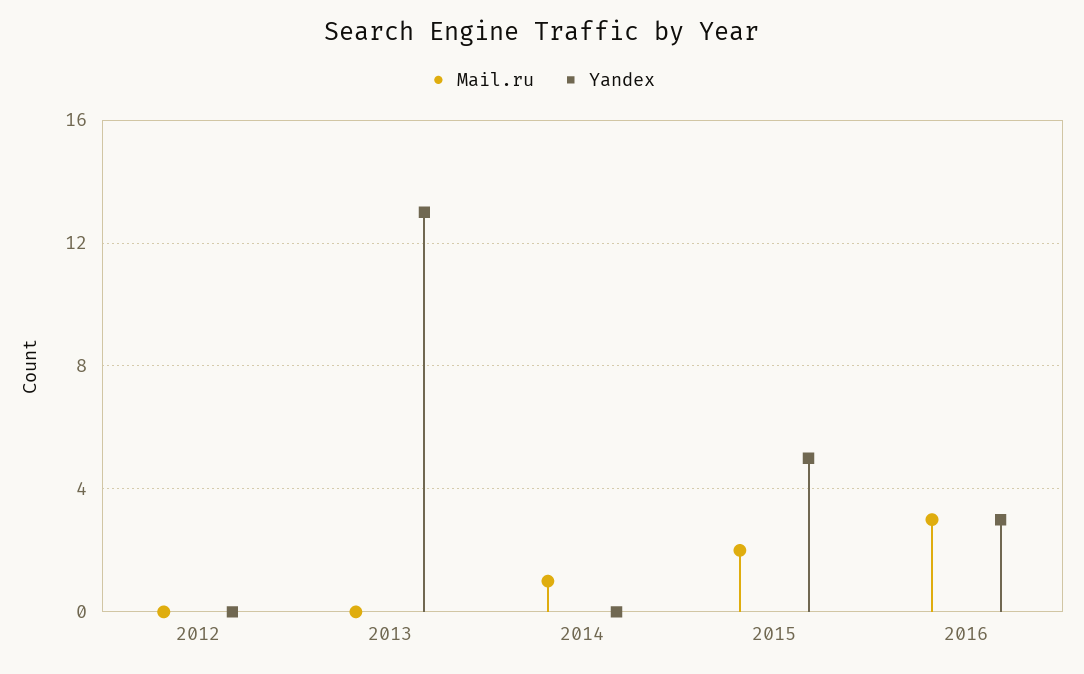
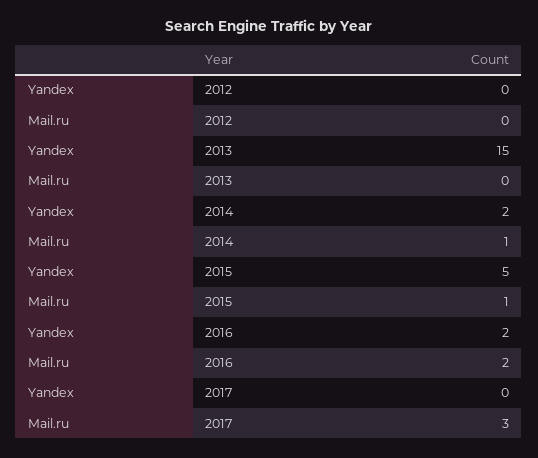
Yandex, 2013: 13 -> 15
Yandex, 2014: 0 -> 2
Mail.ru, 2015: 2 -> 1
Mail.ru, 2016: 3 -> 2
Yandex, 2016: 3 -> 2
Yandex, 2017: none -> 0
Mail.ru, 2017: none -> 3

